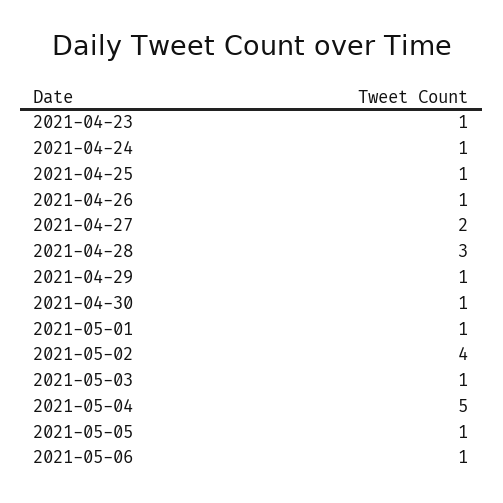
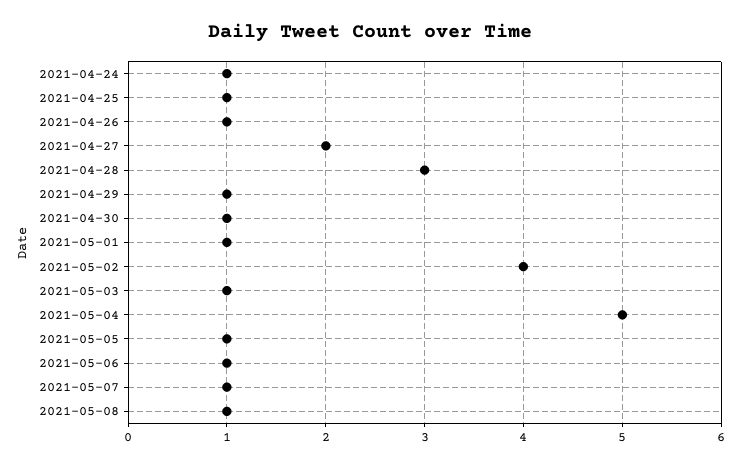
2021-04-23: 1 -> none
2021-05-07: none -> 1
2021-05-08: none -> 1

